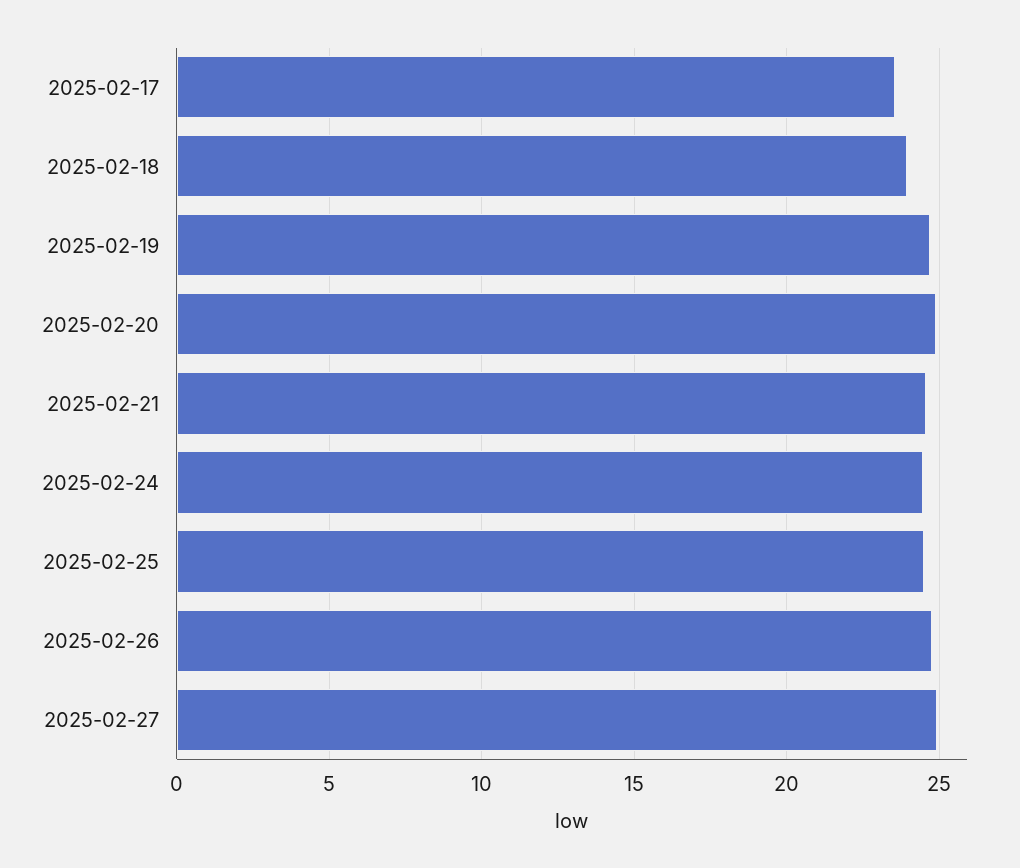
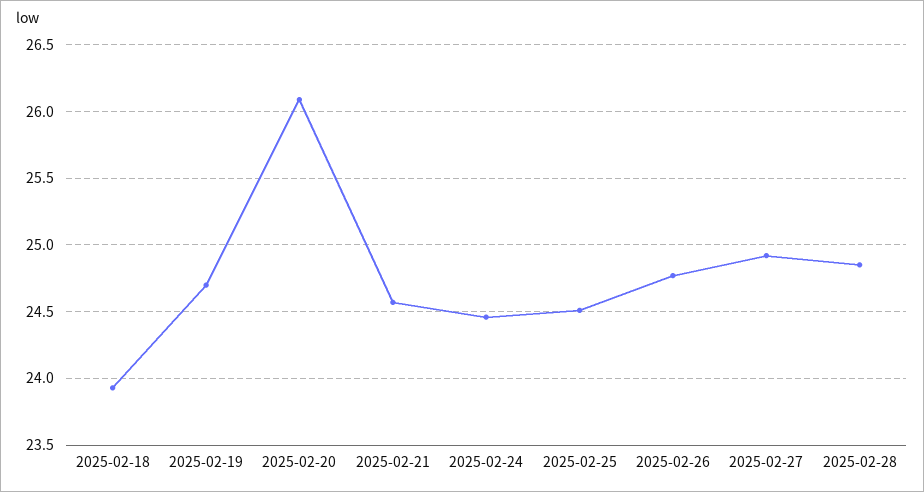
2025-02-17: 23.5 -> none
2025-02-20: 25 -> 26.1
2025-02-28: none -> 24.85

